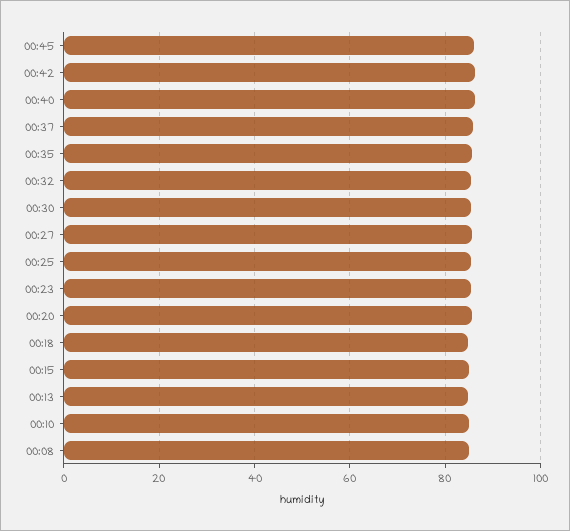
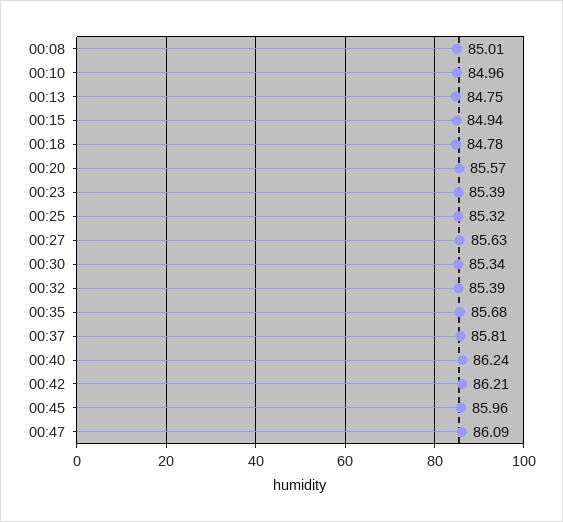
00:47: none -> 86.09

